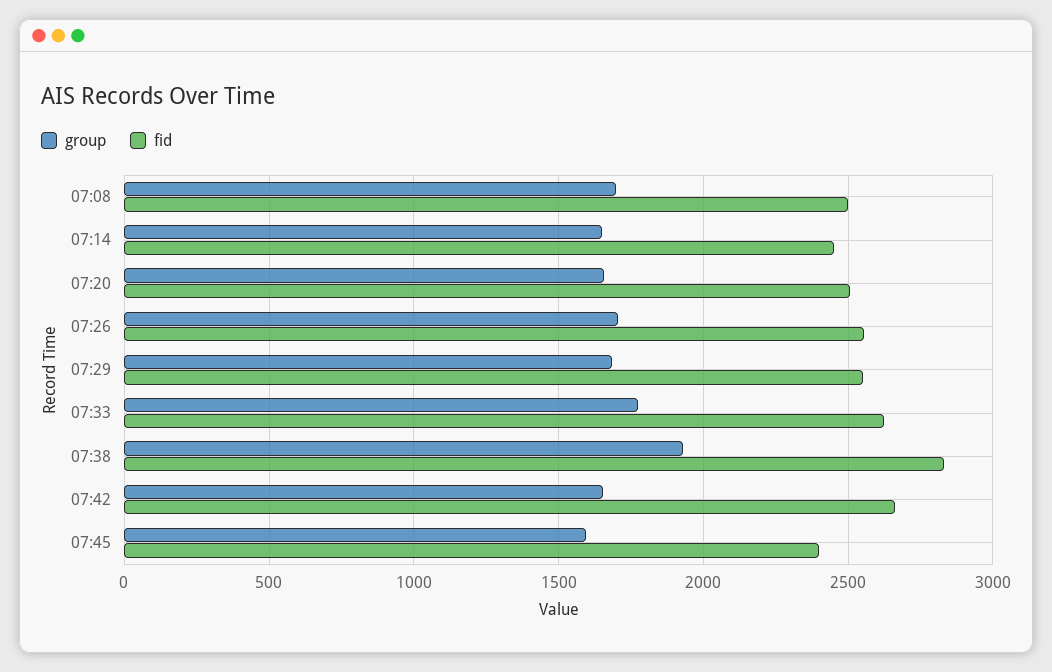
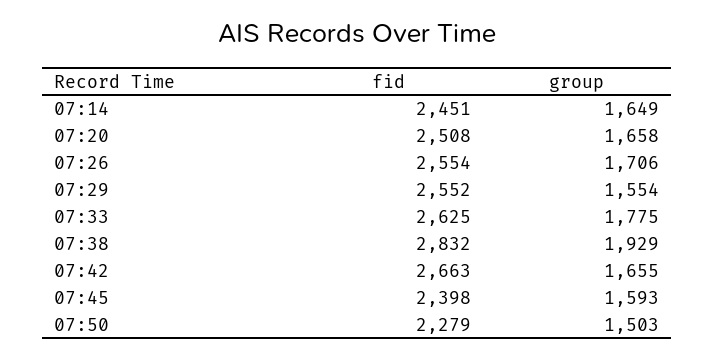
group, 07:08: 1700 -> none
fid, 07:08: 2500 -> none
group, 07:29: 1700 -> 1554
fid, 07:50: none -> 2279
group, 07:50: none -> 1503

